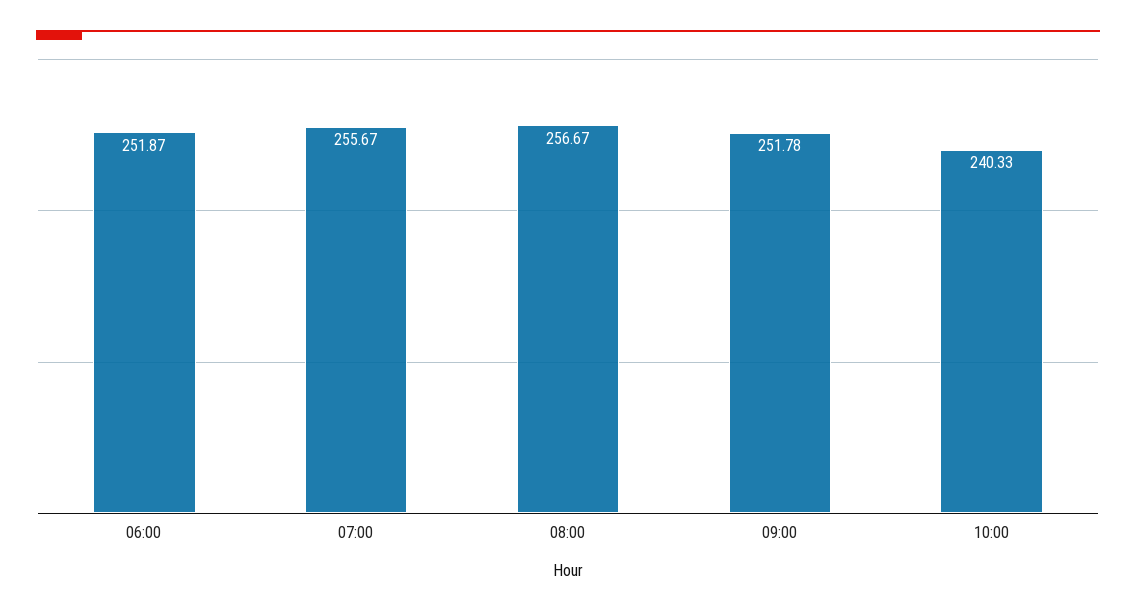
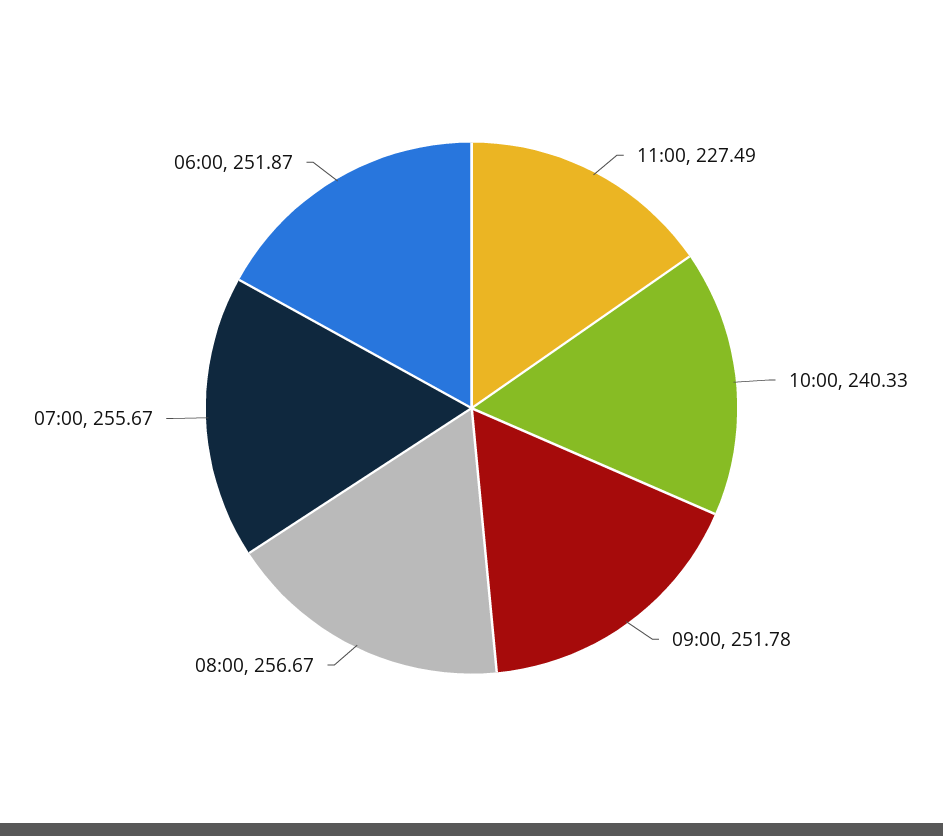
11:00: none -> 227.49

